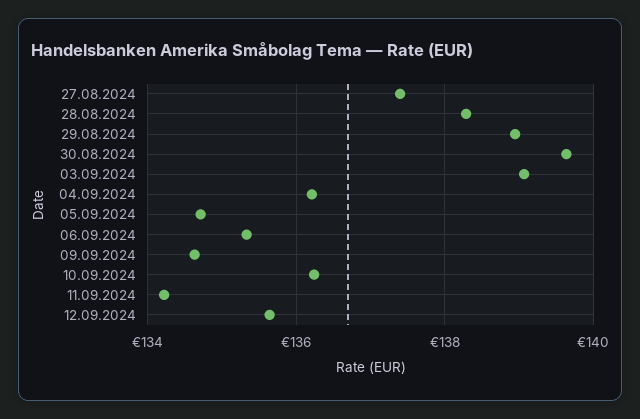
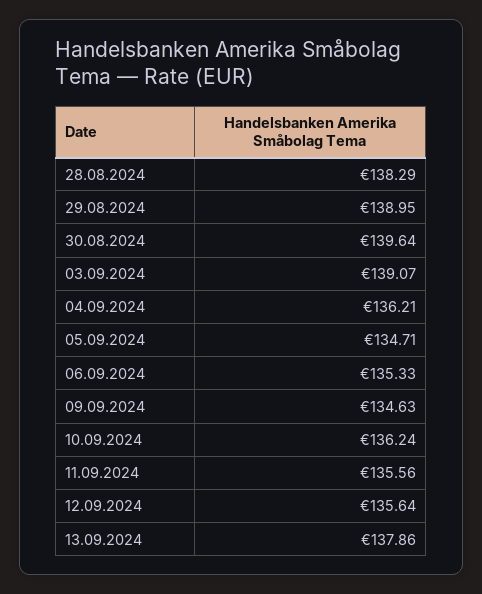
27.08.2024: 137.4 -> none
11.09.2024: 134.2 -> 135.56
13.09.2024: none -> 137.86

